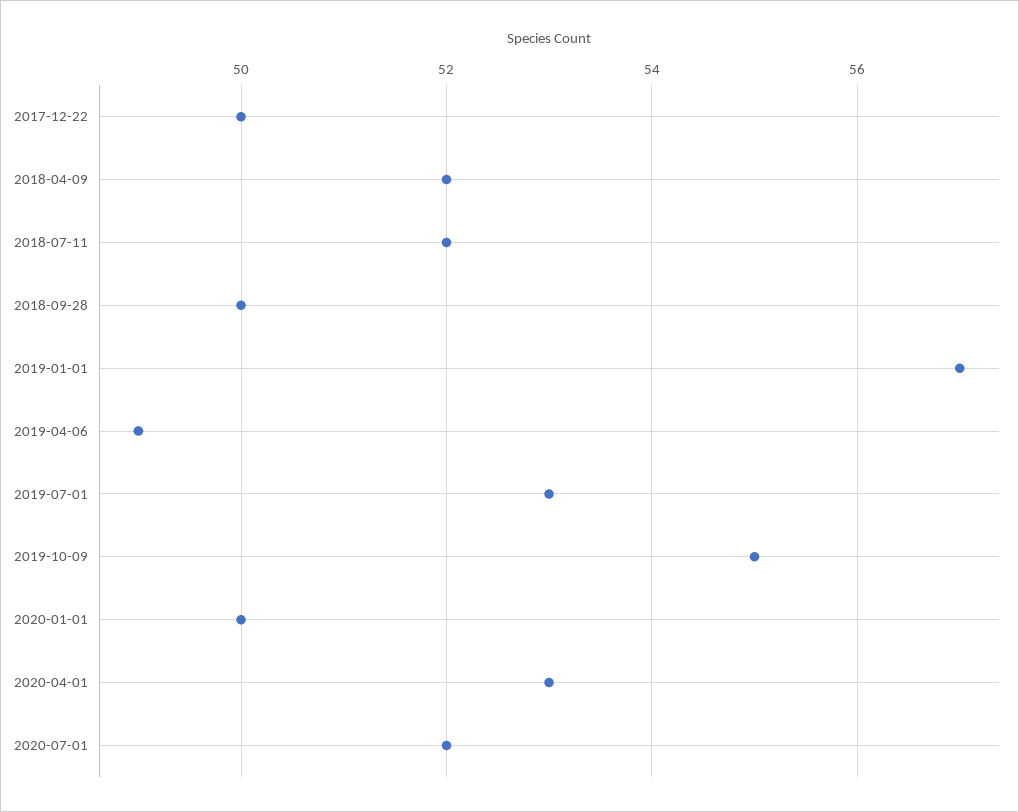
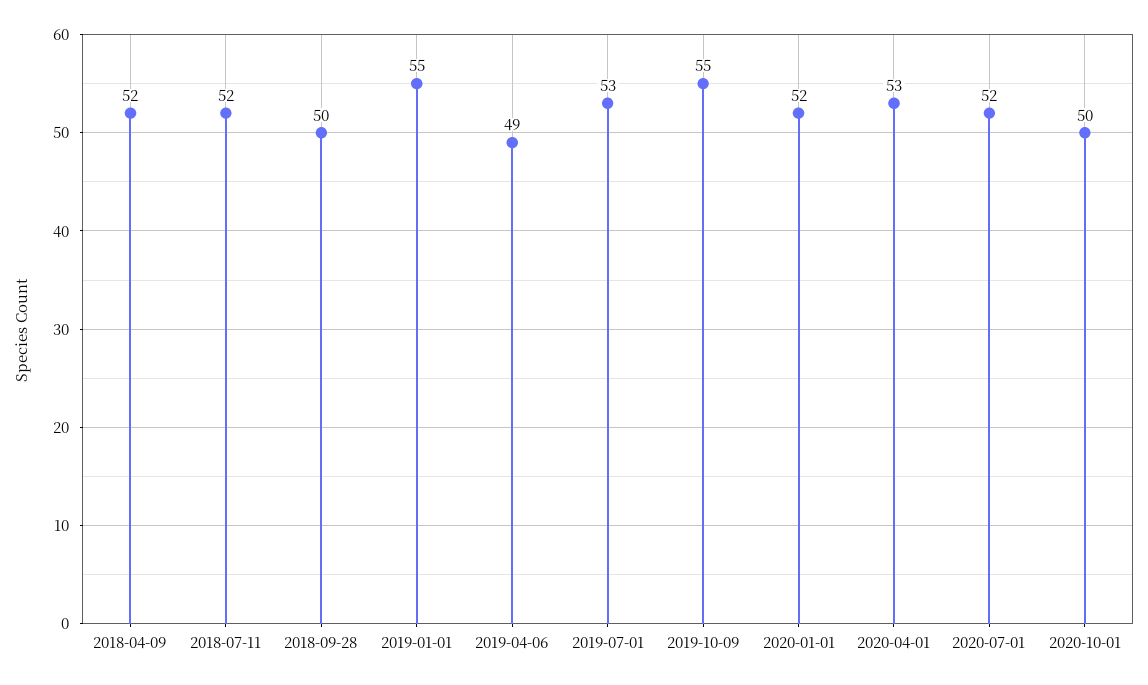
2017-12-22: 50 -> none
2019-01-01: 57 -> 55
2020-01-01: 50 -> 52
2020-10-01: none -> 50

